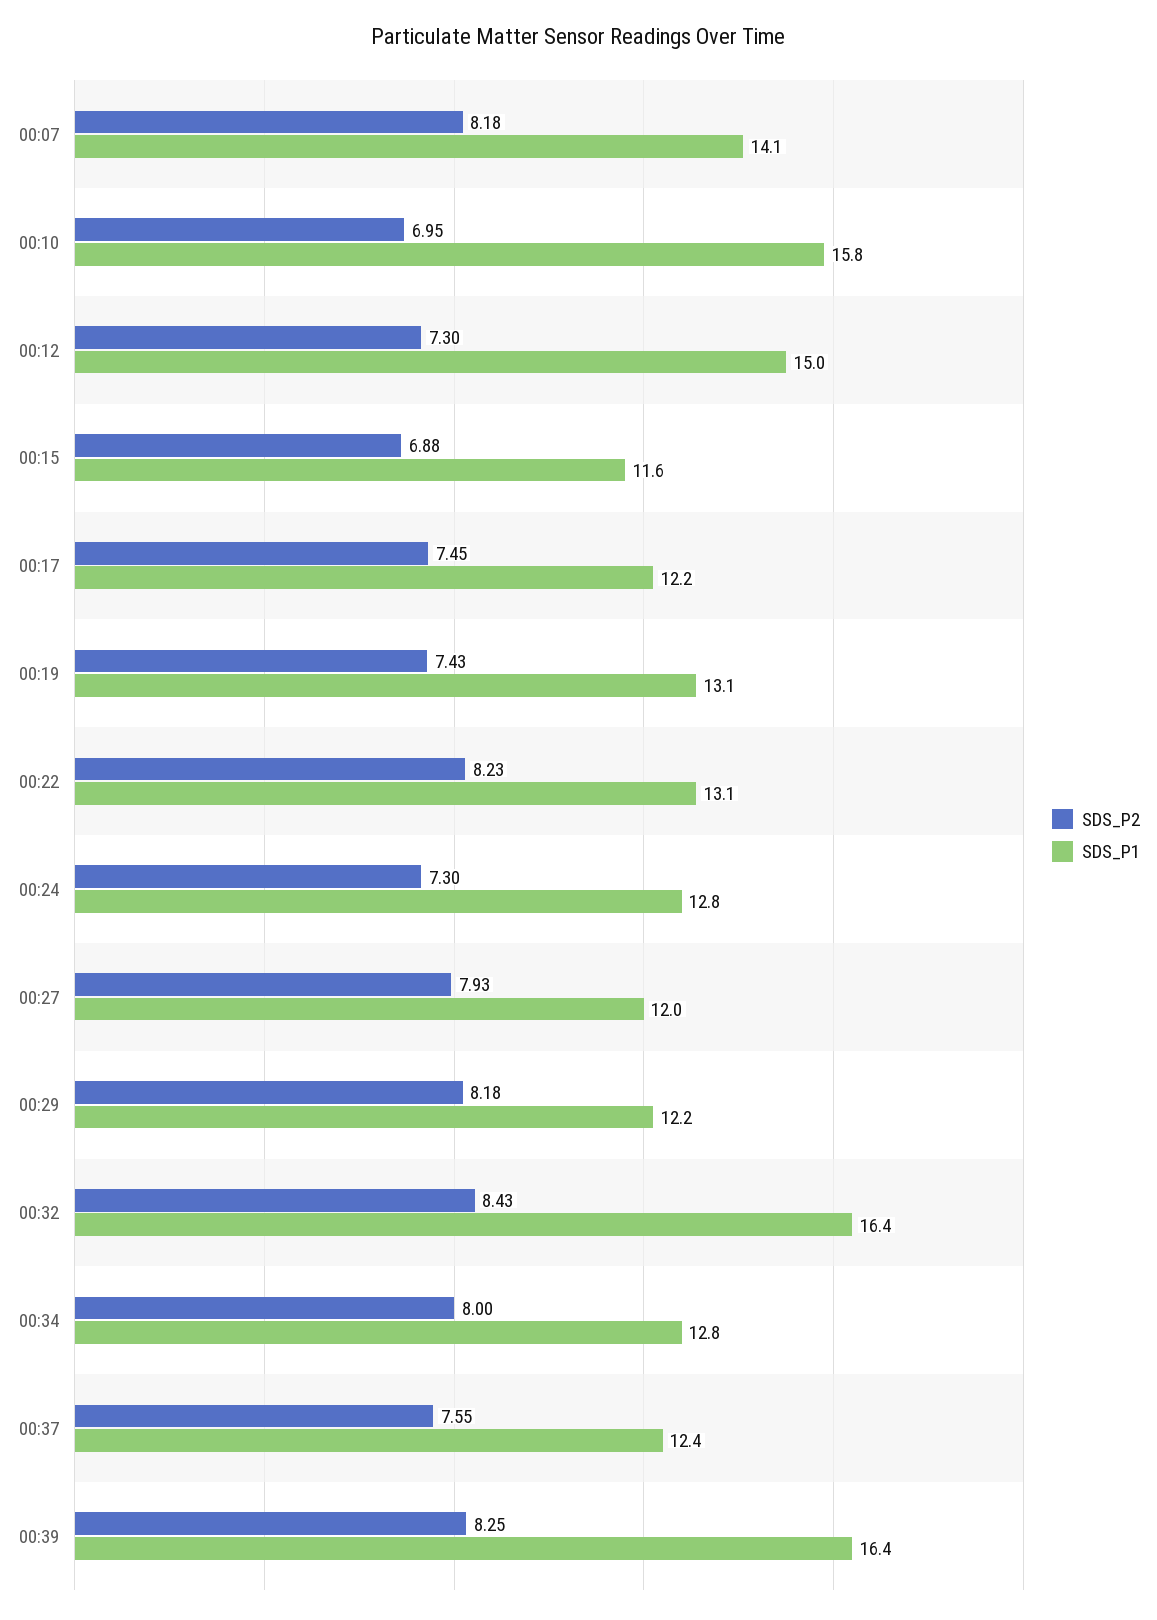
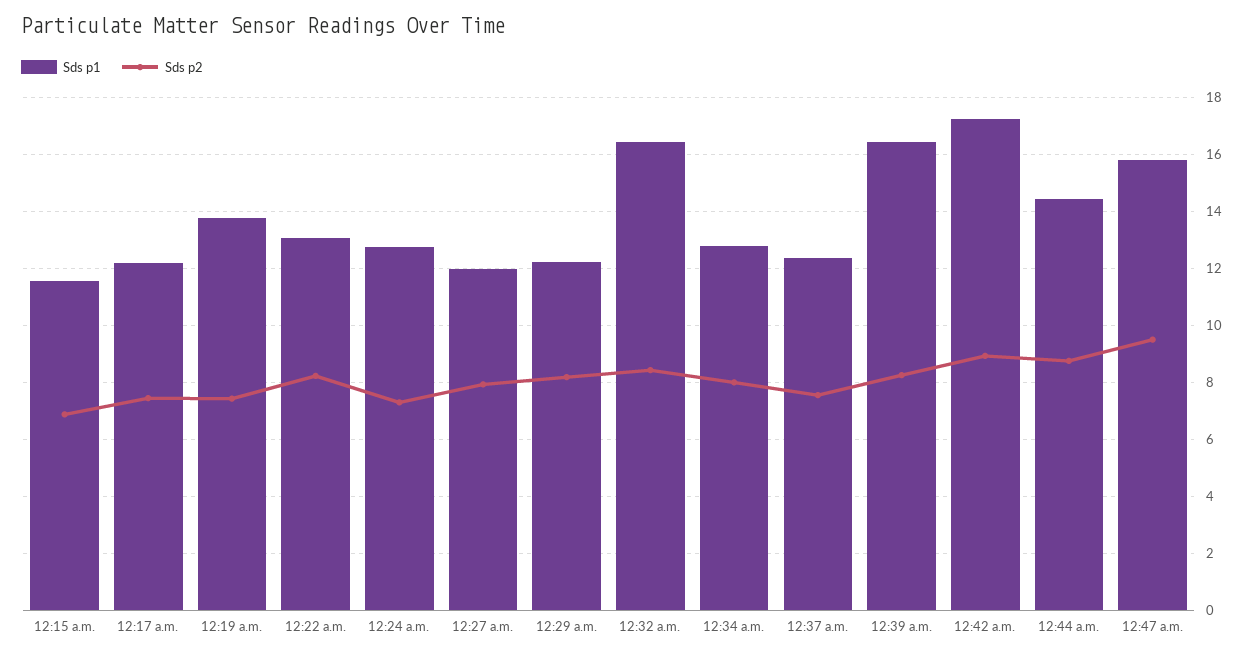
SDS_P2, 00:07: 8.18 -> none
SDS_P1, 00:07: 14.1 -> none
SDS_P2, 00:10: 6.95 -> none
SDS_P1, 00:10: 15.8 -> none
SDS_P2, 00:12: 7.3 -> none
SDS_P1, 00:12: 15 -> none
SDS_P1, 00:19: 13.1 -> 13.75
SDS_P1, 12:42 a.m.: none -> 17.25
SDS_P2, 12:42 a.m.: none -> 9
SDS_P1, 12:44 a.m.: none -> 14.5
SDS_P2, 12:44 a.m.: none -> 8.75
SDS_P1, 12:47 a.m.: none -> 15.75
SDS_P2, 12:47 a.m.: none -> 9.5

